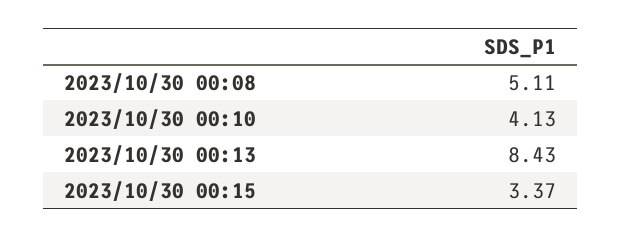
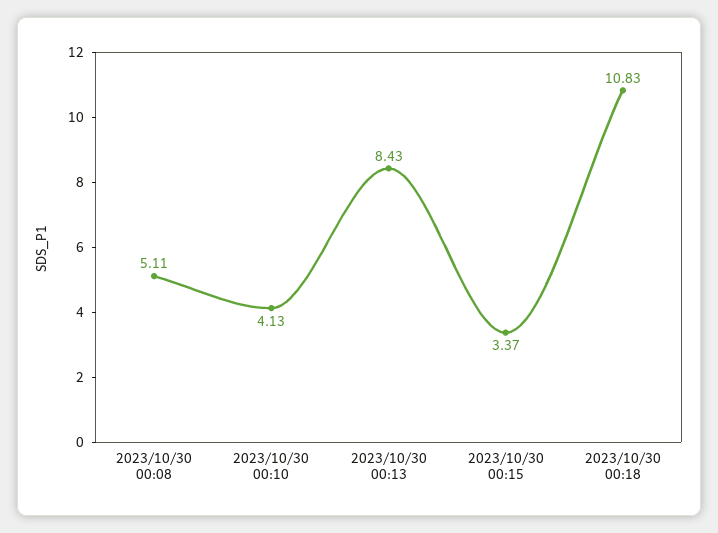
2023/10/30 00:18: none -> 10.83

